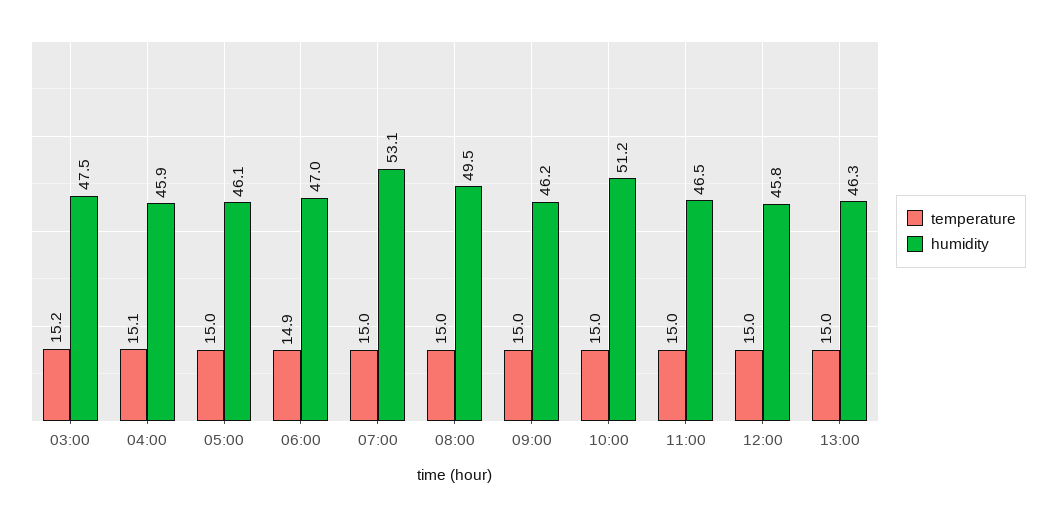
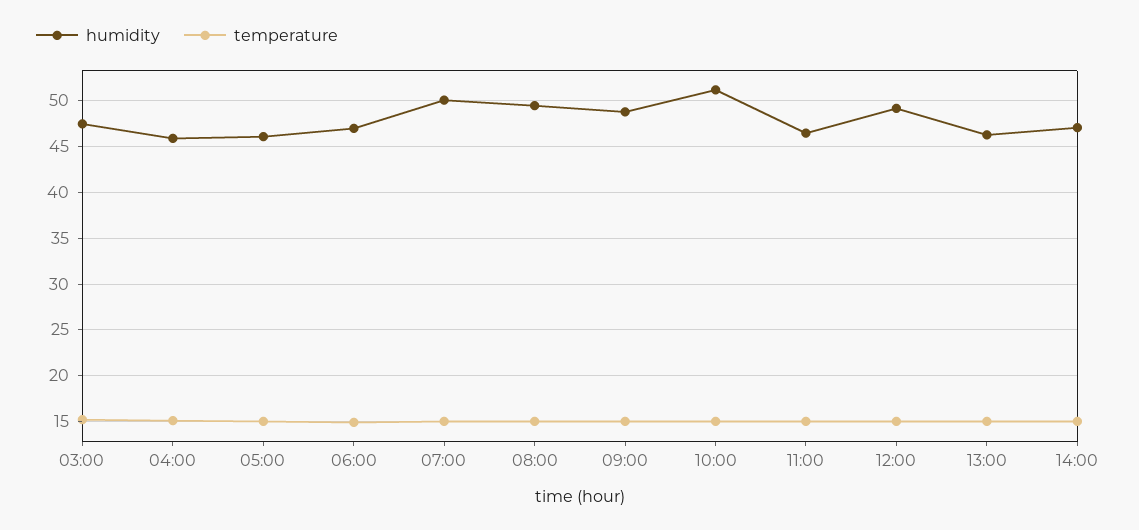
humidity, 07:00: 53.1 -> 50
humidity, 09:00: 46.2 -> 49
humidity, 12:00: 45.8 -> 49
humidity, 14:00: none -> 47
temperature, 14:00: none -> 15

